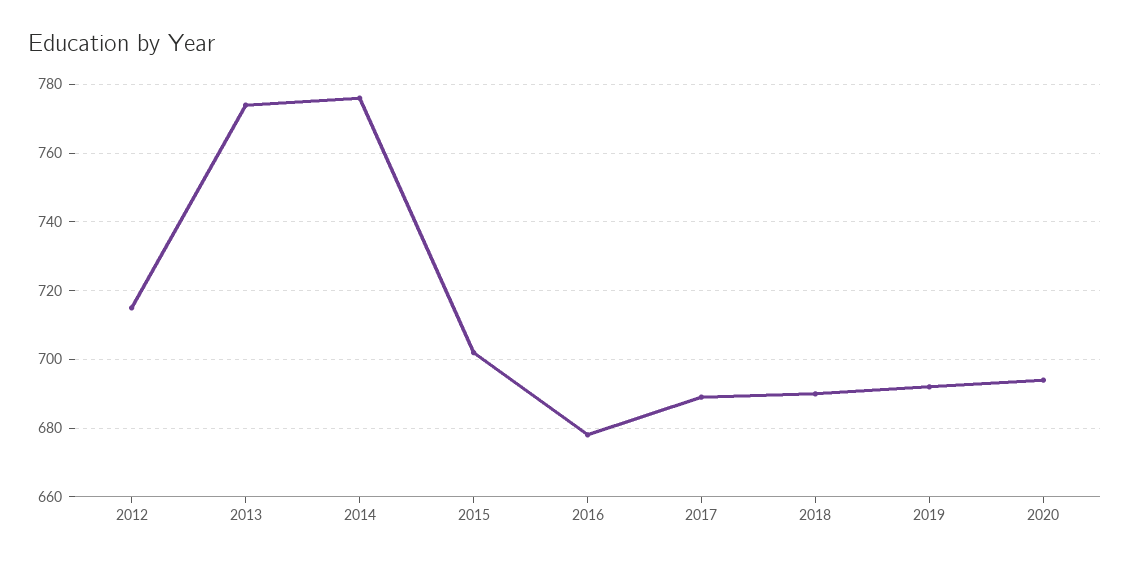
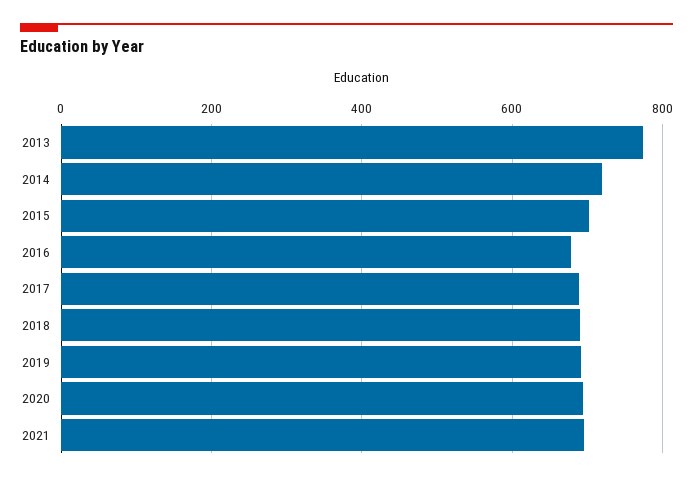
2012: 715 -> none
2014: 775 -> 720
2021: none -> 700

